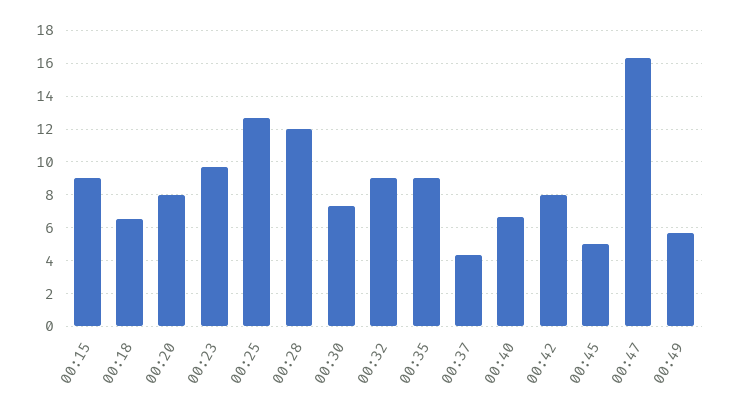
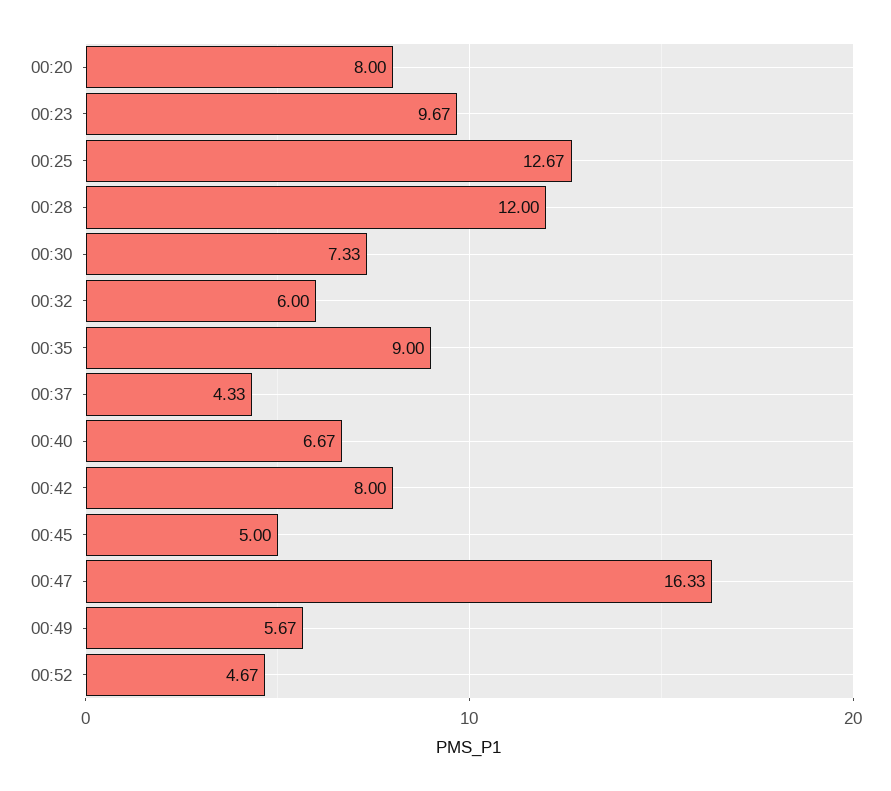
00:15: 9 -> none
00:18: 6.5 -> none
00:32: 9 -> 6
00:52: none -> 4.67

